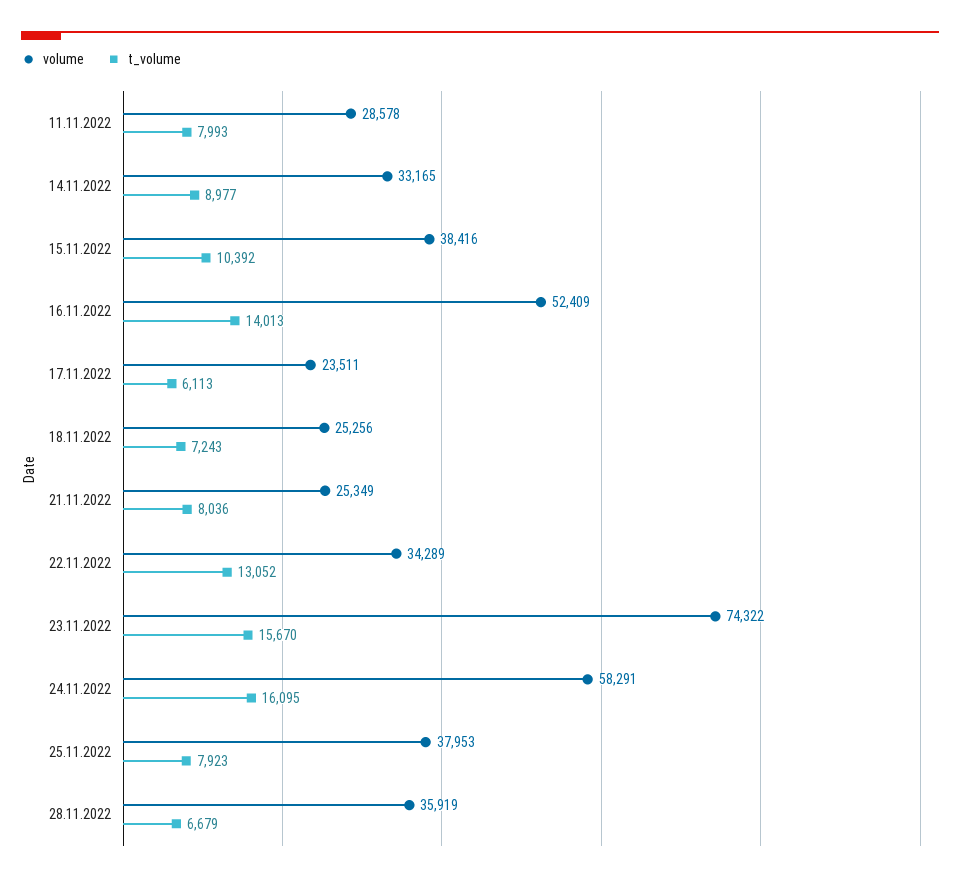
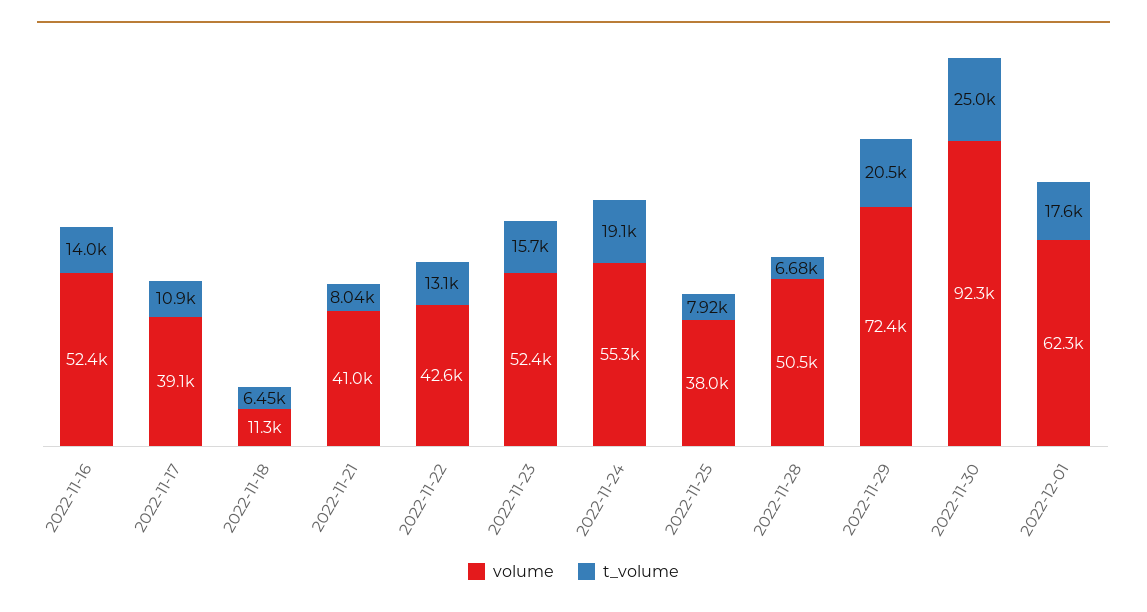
volume, 11.11.2022: 28578 -> none
t_volume, 11.11.2022: 7993 -> none
volume, 14.11.2022: 33165 -> none
t_volume, 14.11.2022: 8977 -> none
volume, 15.11.2022: 38416 -> none
t_volume, 15.11.2022: 10392 -> none
volume, 17.11.2022: 23511 -> 39100
t_volume, 17.11.2022: 6113 -> 10900
volume, 18.11.2022: 25256 -> 11300
t_volume, 18.11.2022: 7243 -> 6450
volume, 21.11.2022: 25349 -> 41000
volume, 22.11.2022: 34289 -> 42600
volume, 23.11.2022: 74322 -> 52400
volume, 24.11.2022: 58291 -> 55300
t_volume, 24.11.2022: 16095 -> 19100
volume, 28.11.2022: 35919 -> 50500
volume, 2022-11-29: none -> 72400
t_volume, 2022-11-29: none -> 20500
volume, 2022-11-30: none -> 92300
t_volume, 2022-11-30: none -> 25000
volume, 2022-12-01: none -> 62300
t_volume, 2022-12-01: none -> 17600

